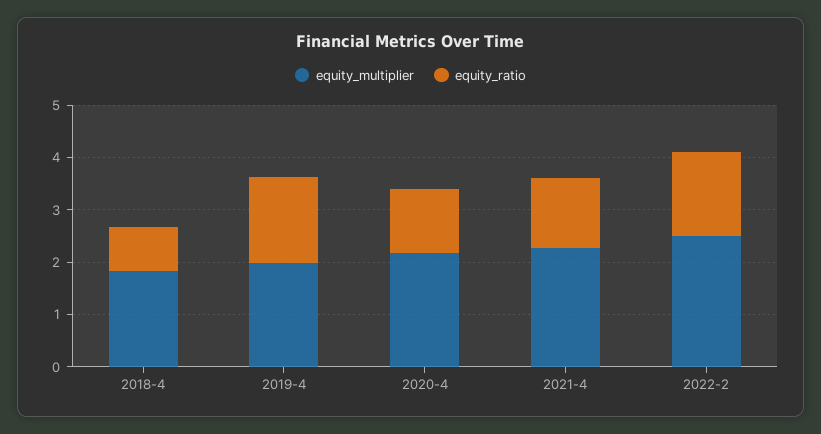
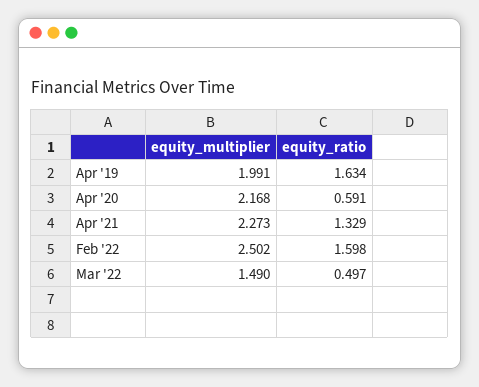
equity_multiplier, 2018-4: 1.8 -> none
equity_ratio, 2018-4: 0.8 -> none
equity_ratio, 2020-4: 1.2 -> 0.591
equity_multiplier, Mar '22: none -> 1.49
equity_ratio, Mar '22: none -> 0.497

